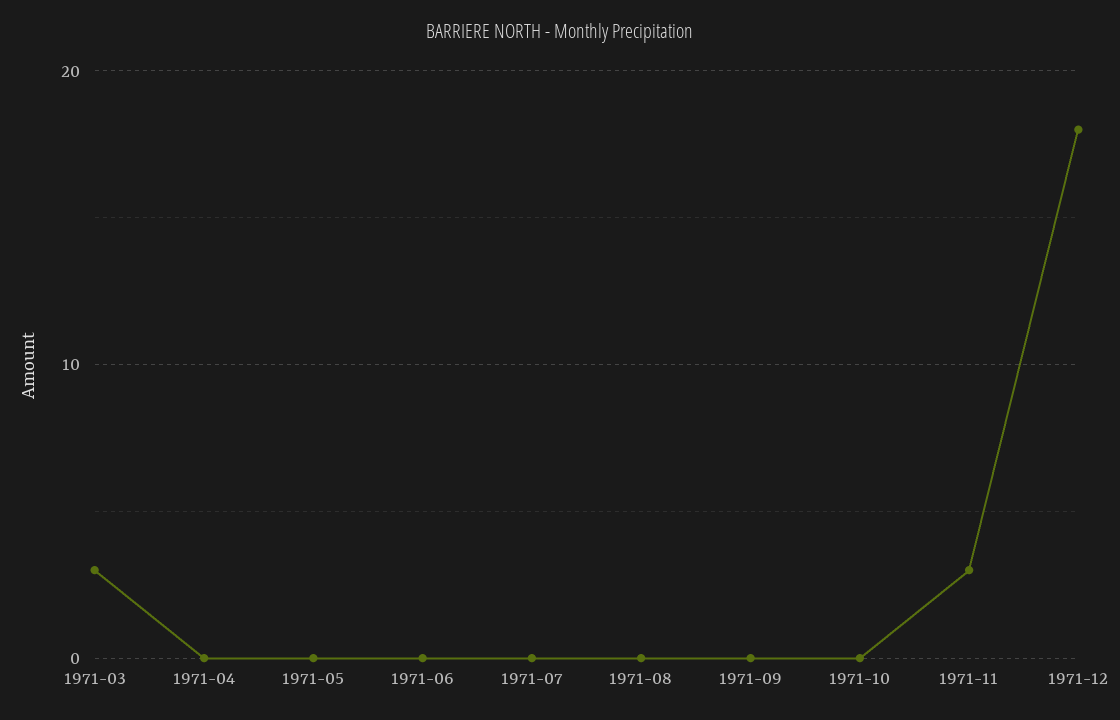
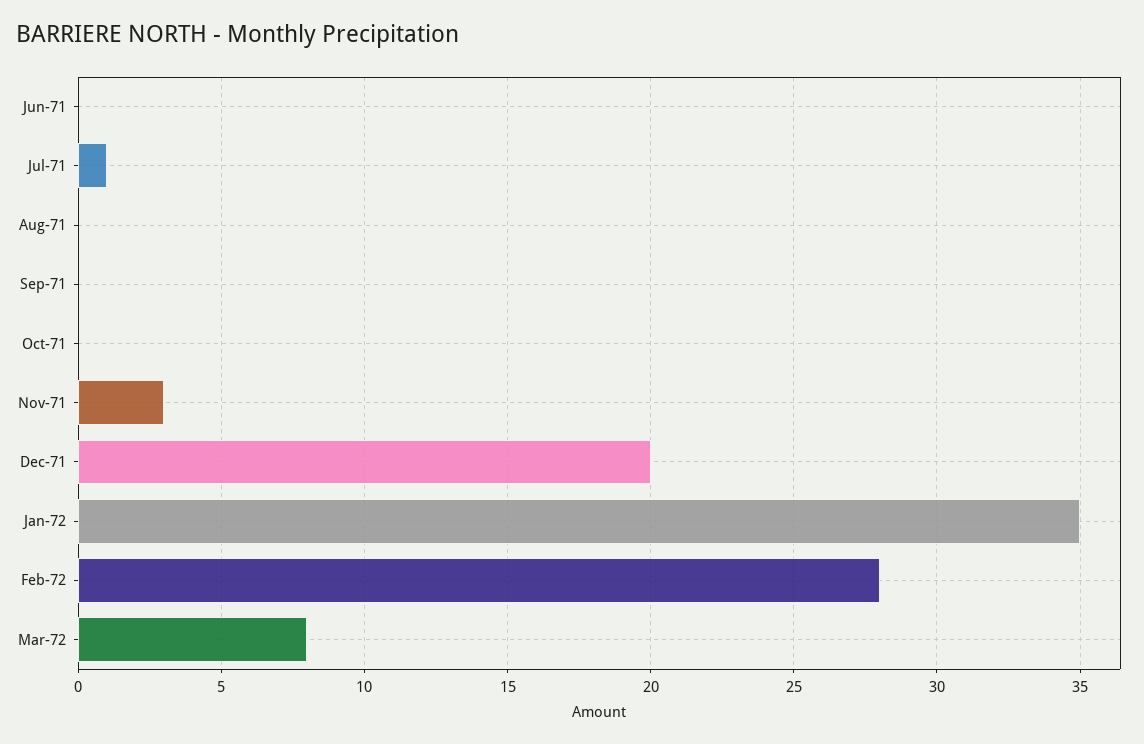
1971-03: 3 -> none
1971-04: 0 -> none
1971-05: 0 -> none
1971-07: 0 -> 1
1971-12: 18 -> 20
Jan-72: none -> 35
Feb-72: none -> 28
Mar-72: none -> 8

